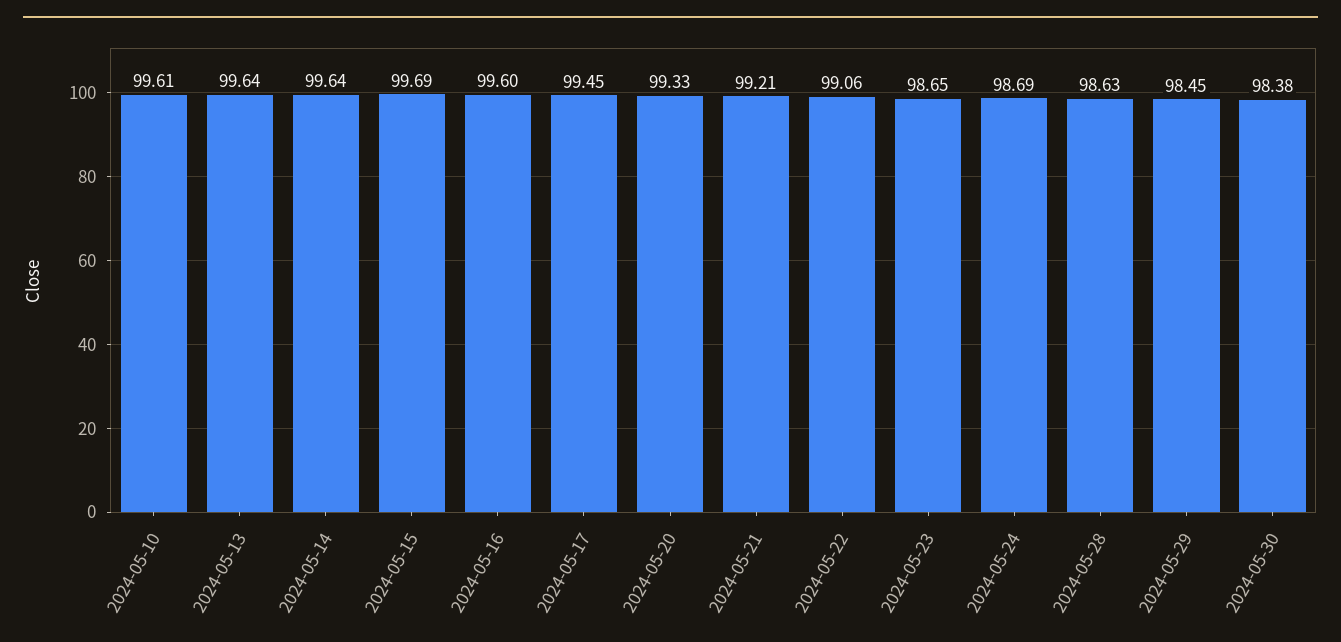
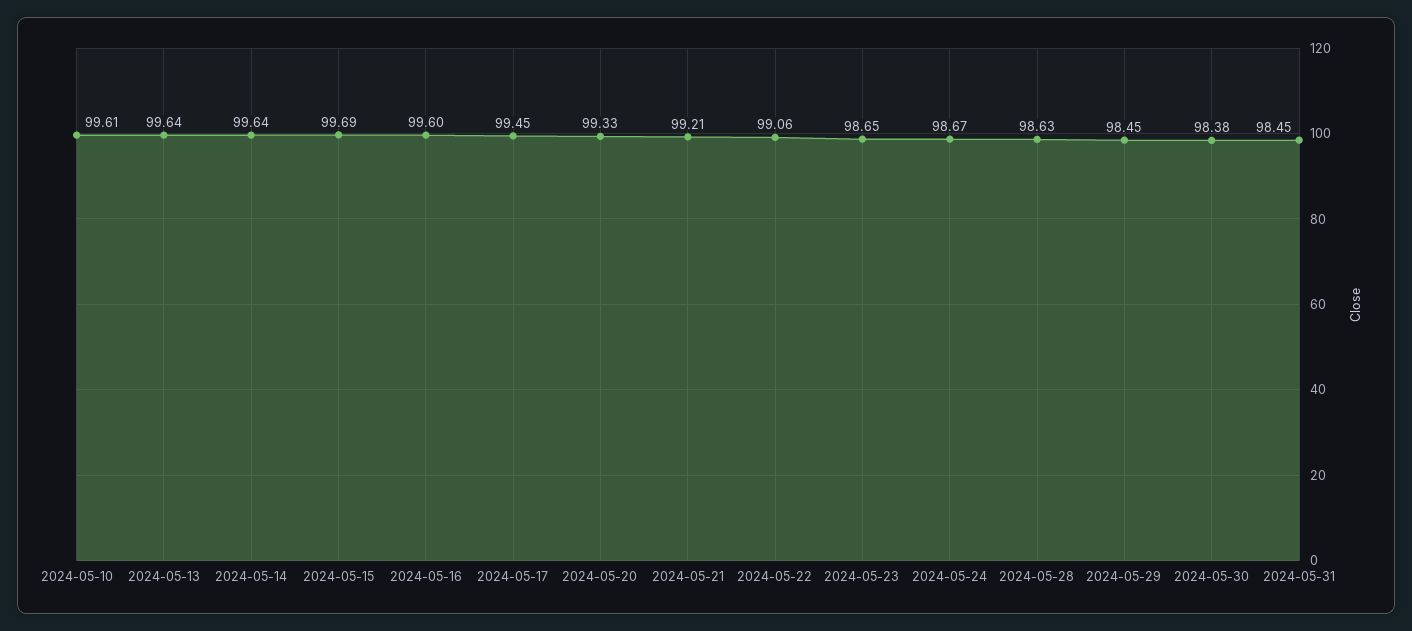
2024-05-24: 98.69 -> 98.67
2024-05-31: none -> 98.45

